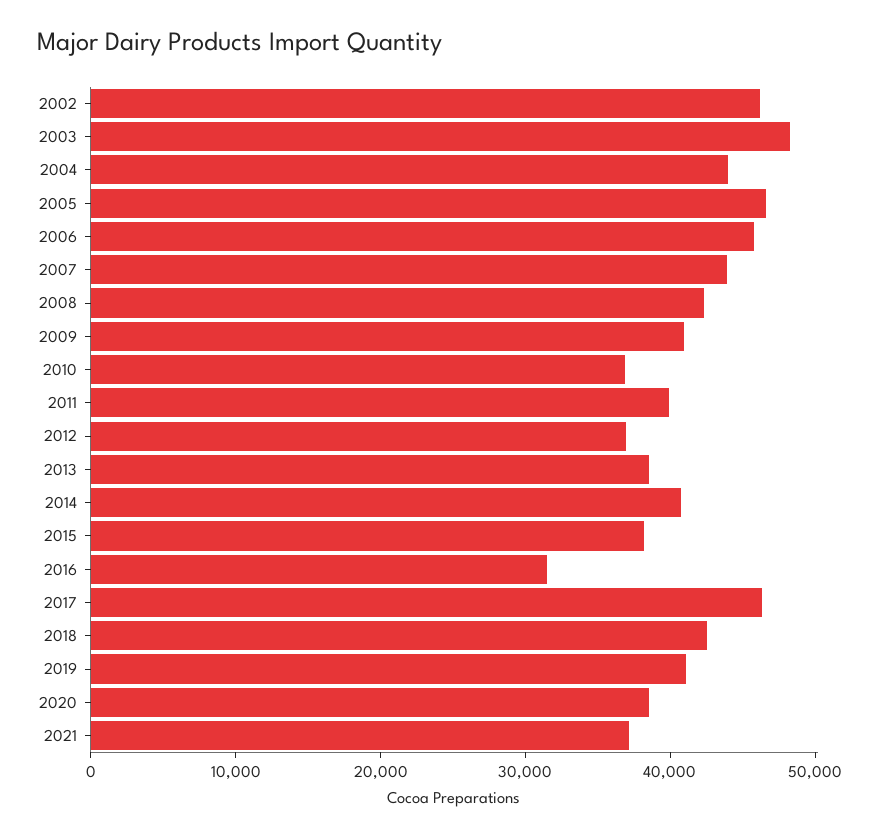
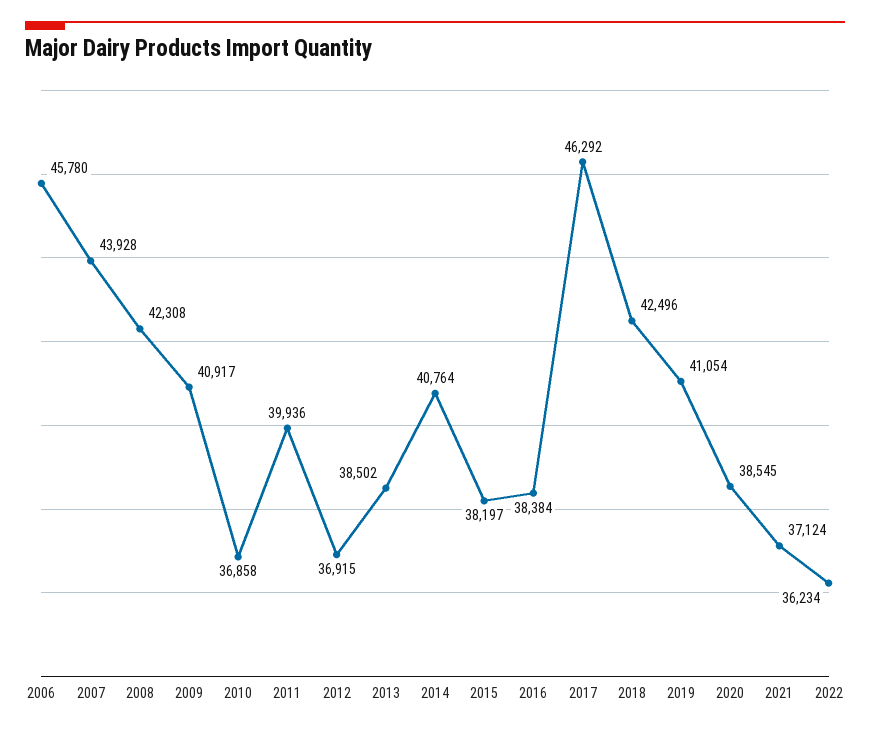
2002: 46000 -> none
2003: 48000 -> none
2004: 44000 -> none
2005: 46000 -> none
2016: 32000 -> 38384
2022: none -> 36234

